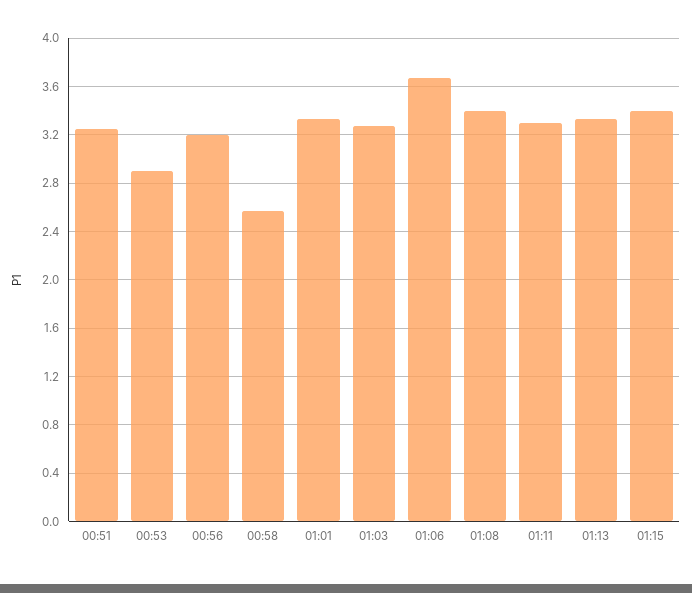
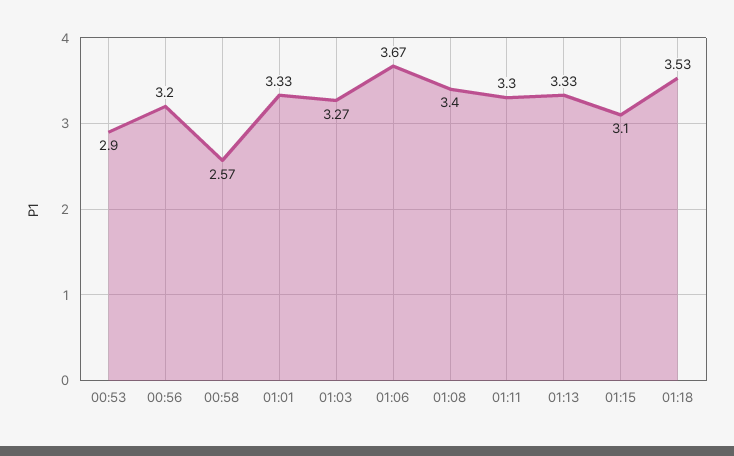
00:51: 3.25 -> none
01:15: 3.4 -> 3.1
01:18: none -> 3.53

